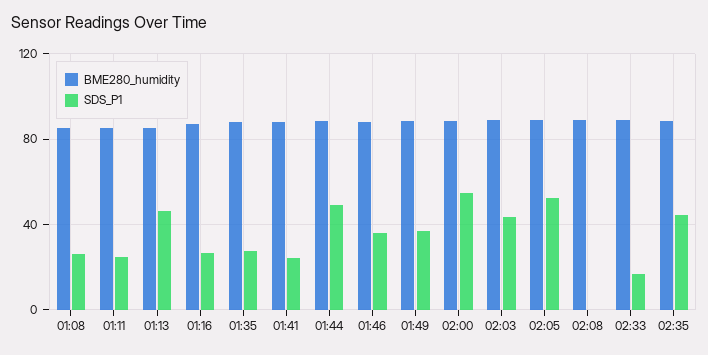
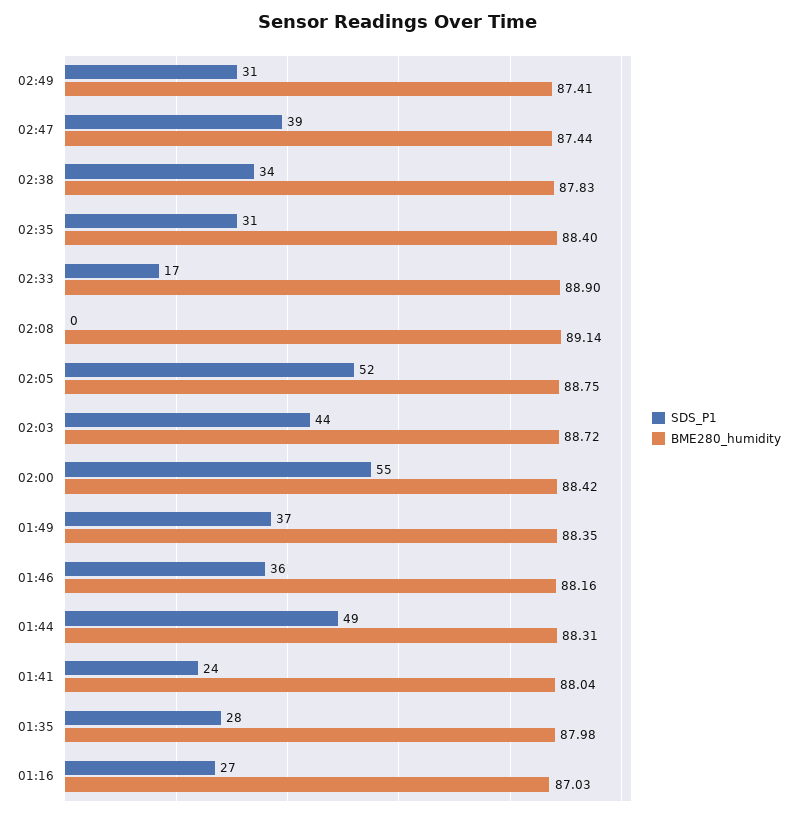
BME280_humidity, 01:08: 85 -> none
SDS_P1, 01:08: 25 -> none
BME280_humidity, 01:11: 85 -> none
SDS_P1, 01:11: 25 -> none
BME280_humidity, 01:13: 85 -> none
SDS_P1, 01:13: 45 -> none
SDS_P1, 02:35: 45 -> 31
SDS_P1, 02:49: none -> 31
BME280_humidity, 02:49: none -> 87.41
SDS_P1, 02:47: none -> 39
BME280_humidity, 02:47: none -> 87.44
SDS_P1, 02:38: none -> 34
BME280_humidity, 02:38: none -> 87.83

